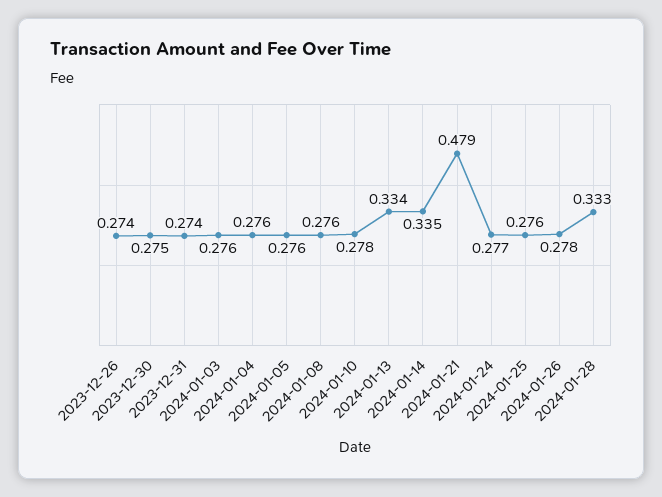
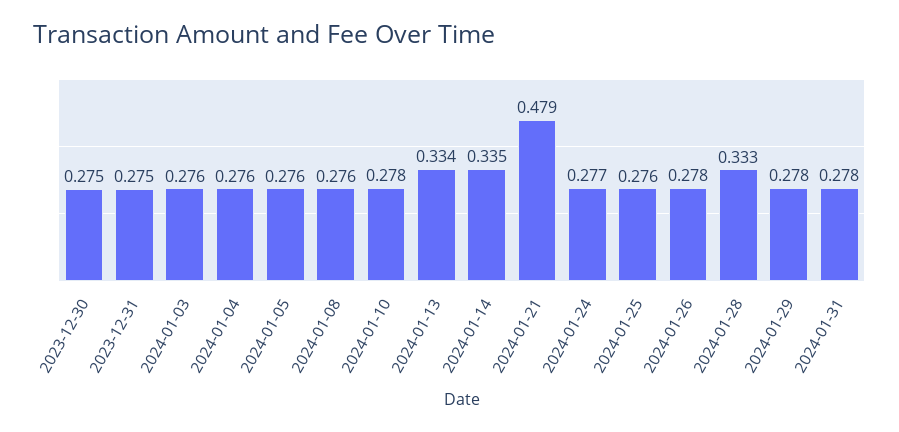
2023-12-26: 0.274 -> none
2023-12-31: 0.274 -> 0.275
2024-01-29: none -> 0.278
2024-01-31: none -> 0.278

